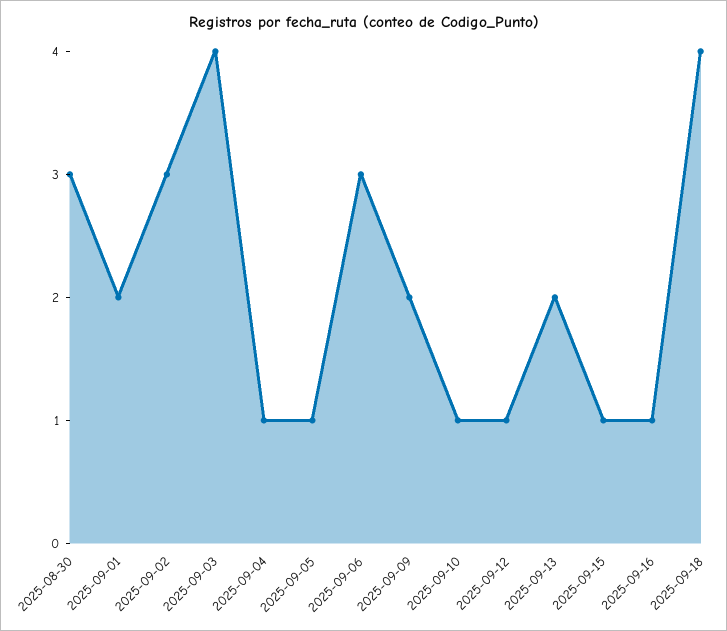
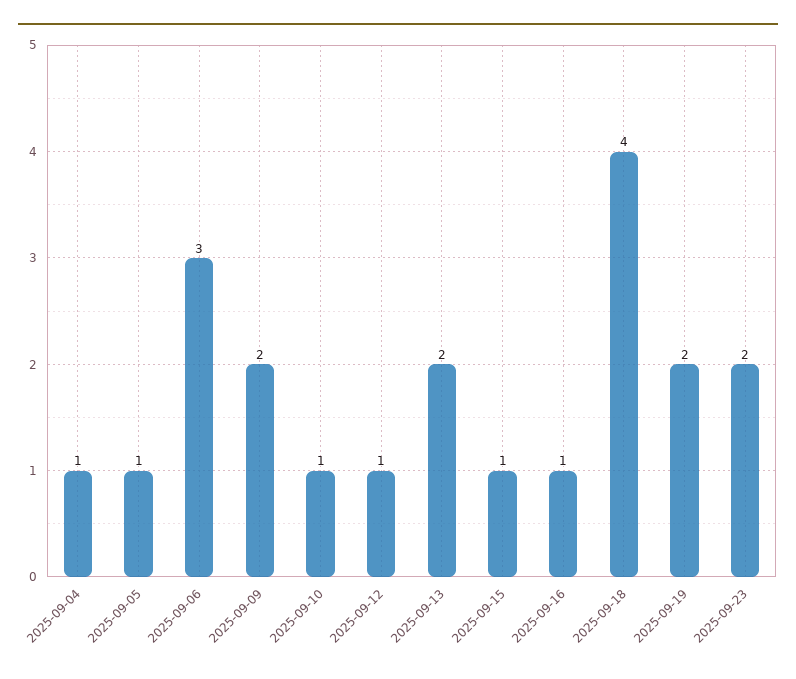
2025-08-30: 3 -> none
2025-09-01: 2 -> none
2025-09-02: 3 -> none
2025-09-03: 4 -> none
2025-09-19: none -> 2
2025-09-23: none -> 2

